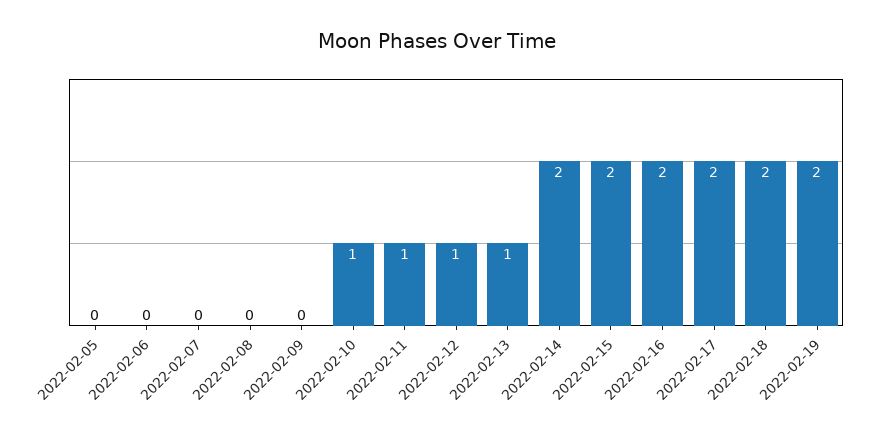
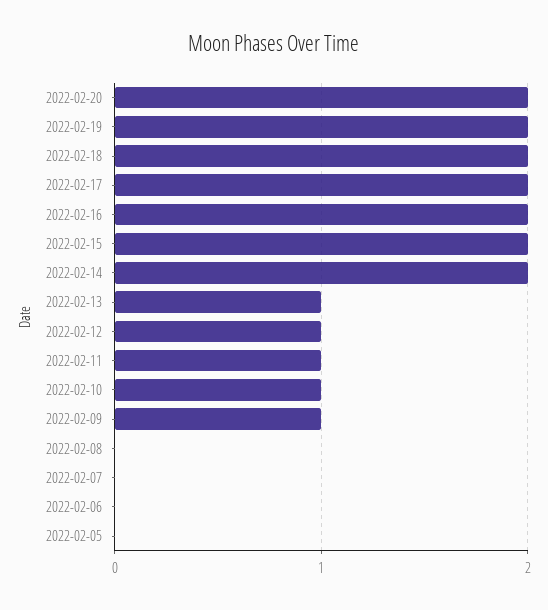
2022-02-09: 0 -> 1
2022-02-20: none -> 2

